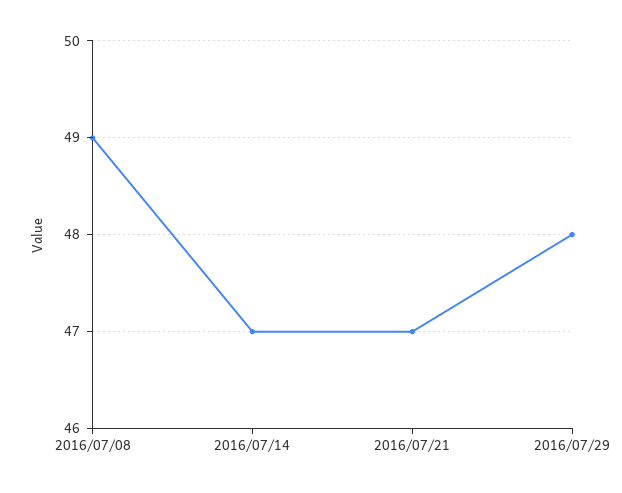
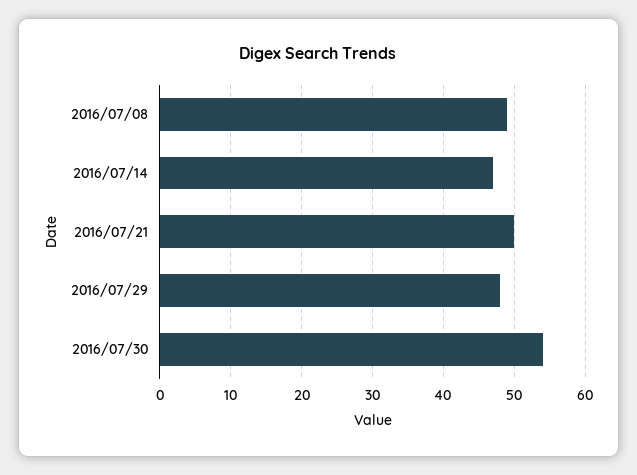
2016/07/21: 47 -> 50
2016/07/30: none -> 54

